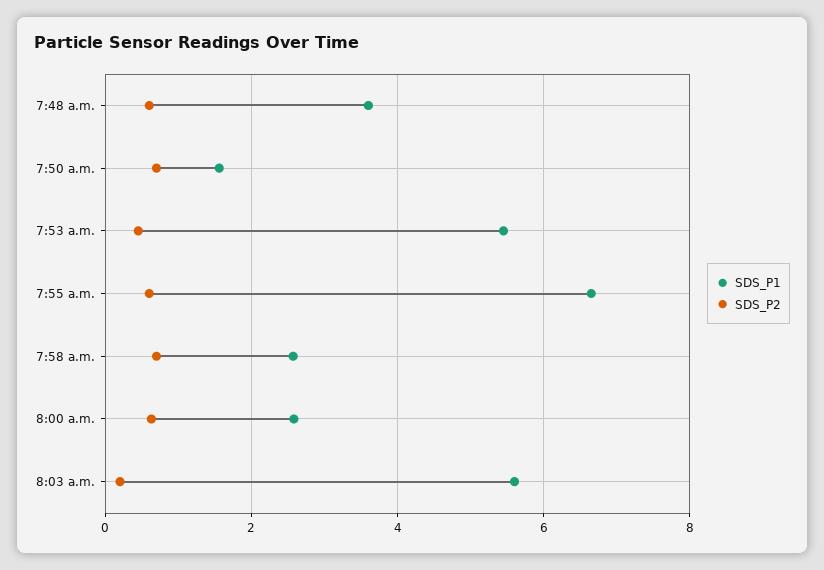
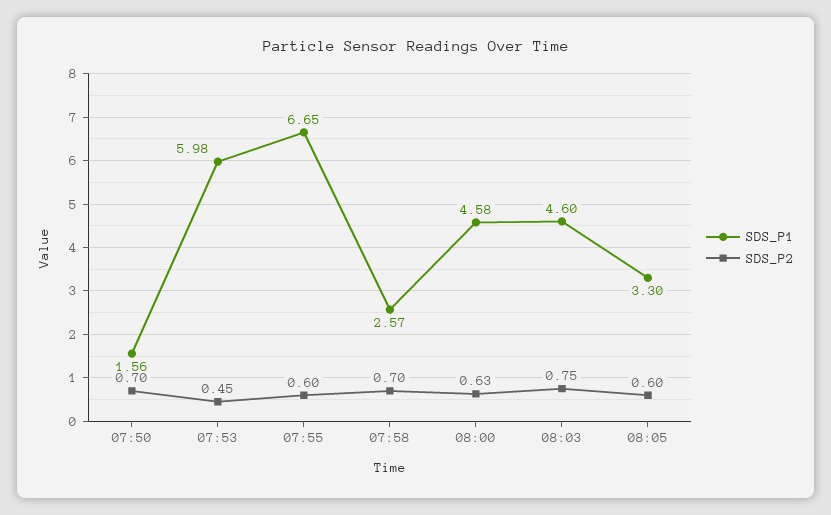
SDS_P1, 7:48 a.m.: 3.6 -> none
SDS_P2, 7:48 a.m.: 0.6 -> none
SDS_P1, 7:53 a.m.: 5.4 -> 5.98
SDS_P1, 8:00 a.m.: 2.6 -> 4.58
SDS_P1, 8:03 a.m.: 5.6 -> 4.6
SDS_P2, 8:03 a.m.: 0.2 -> 0.75
SDS_P1, 08:05: none -> 3.3
SDS_P2, 08:05: none -> 0.6

